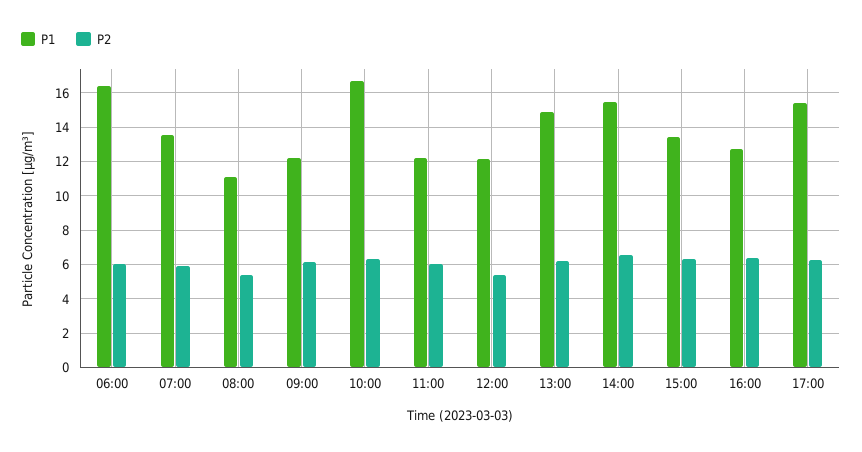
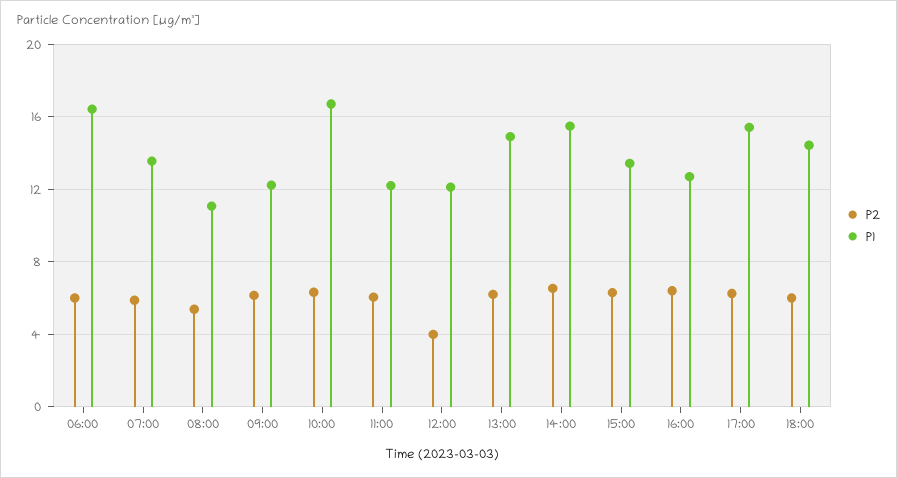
P2, 12:00: 5.5 -> 4
P2, 18:00: none -> 6
P1, 18:00: none -> 14.5

